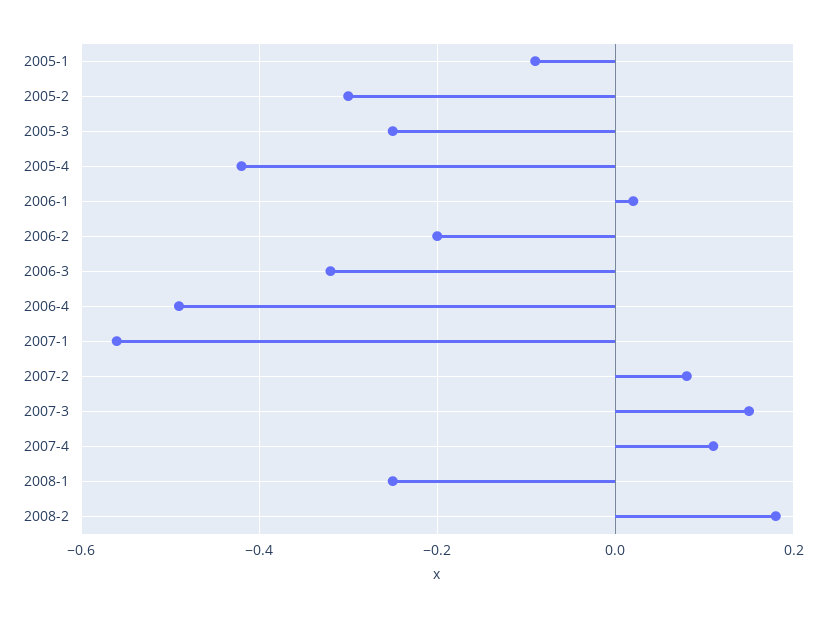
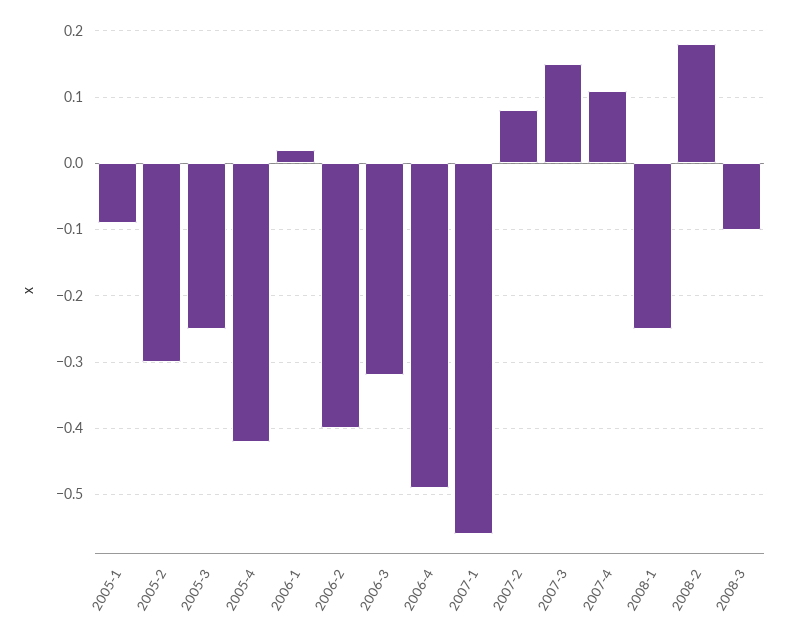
2006-2: -0.2 -> -0.4
2008-3: none -> -0.1

